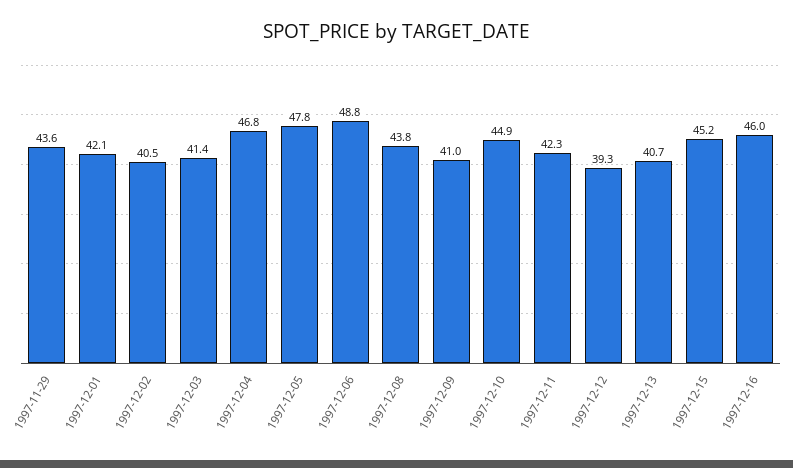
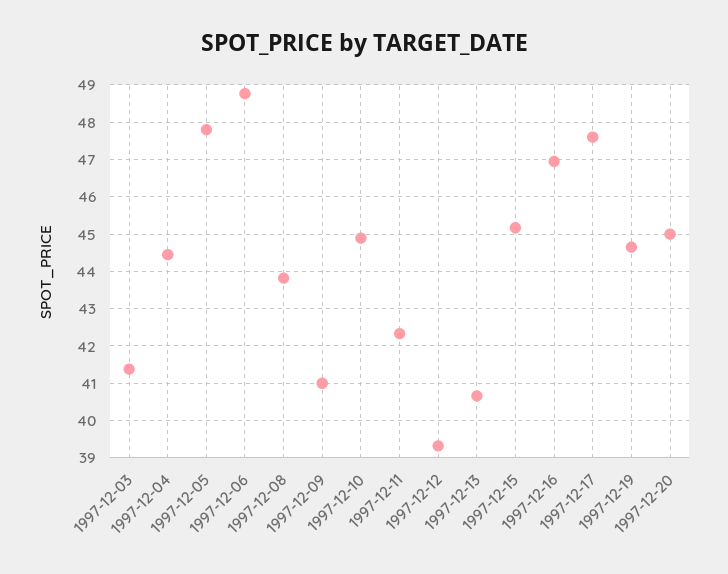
1997-11-29: 43.6 -> none
1997-12-01: 42.1 -> none
1997-12-02: 40.5 -> none
1997-12-04: 46.8 -> 44.4
1997-12-16: 46 -> 47
1997-12-17: none -> 47.6
1997-12-19: none -> 44.6
1997-12-20: none -> 45

